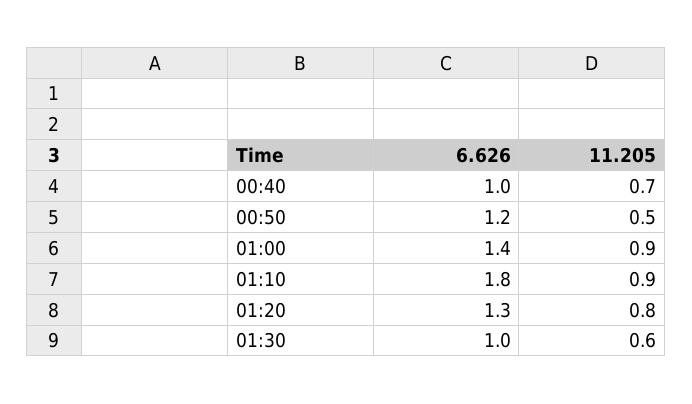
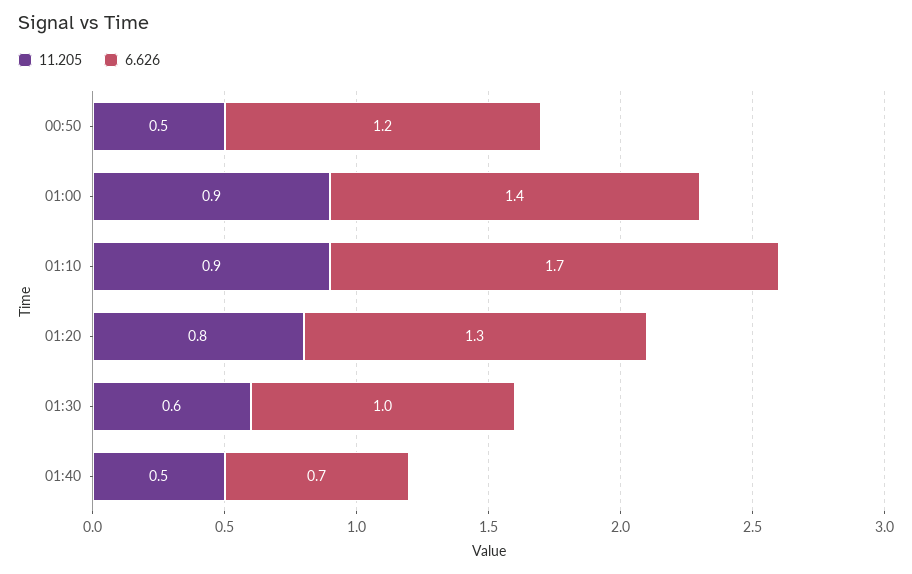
6.626, 00:40: 1 -> none
11.205, 00:40: 0.7 -> none
6.626, 01:10: 1.8 -> 1.7
11.205, 01:40: none -> 0.5
6.626, 01:40: none -> 0.7

